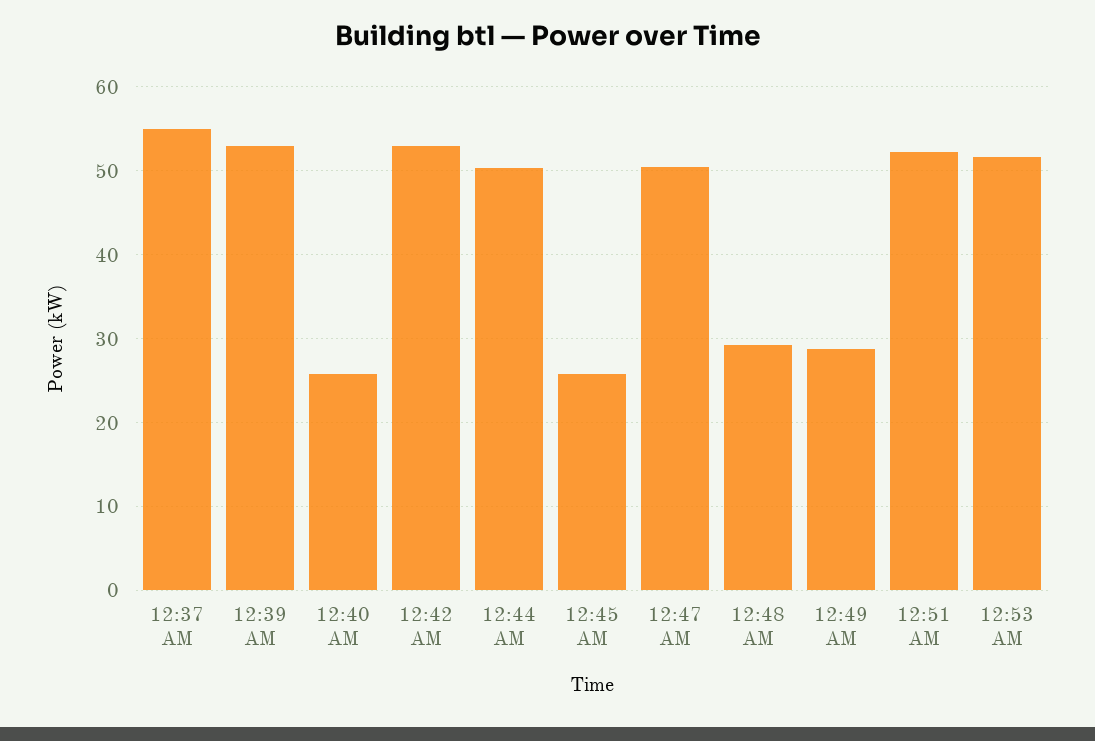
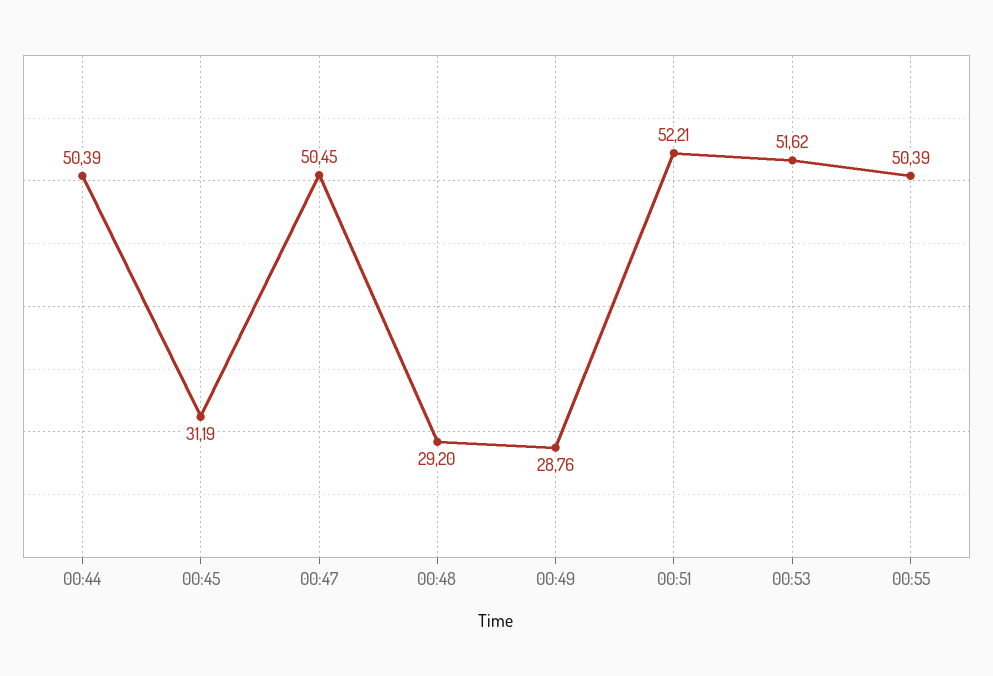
12:37 AM: 55 -> none
12:39 AM: 53 -> none
12:40 AM: 26 -> none
12:42 AM: 53 -> none
12:45 AM: 26 -> 31.19
00:55: none -> 50.39

